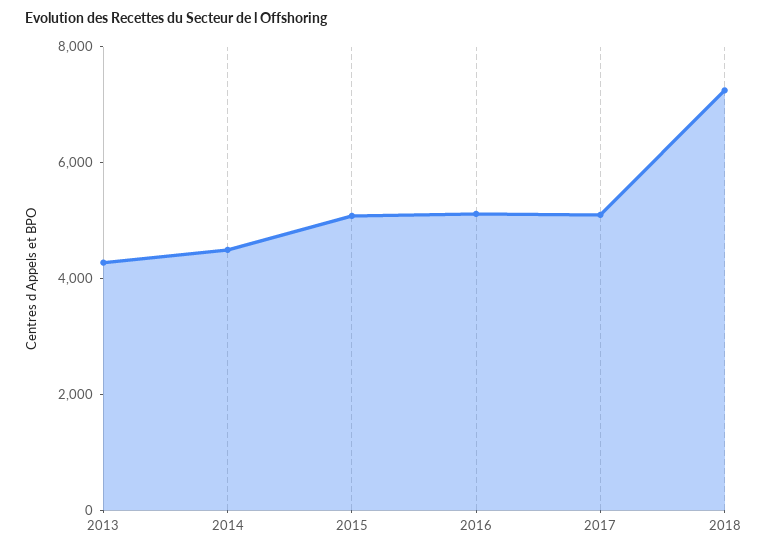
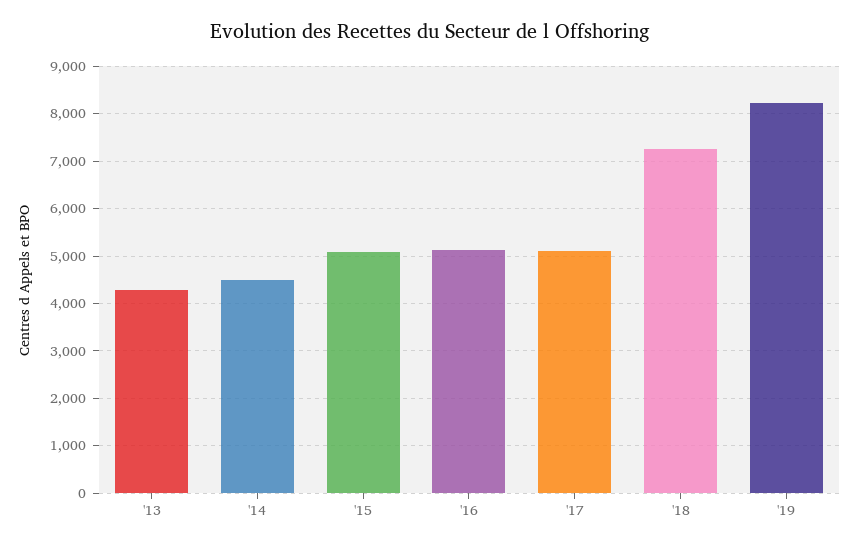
'19: none -> 8200

